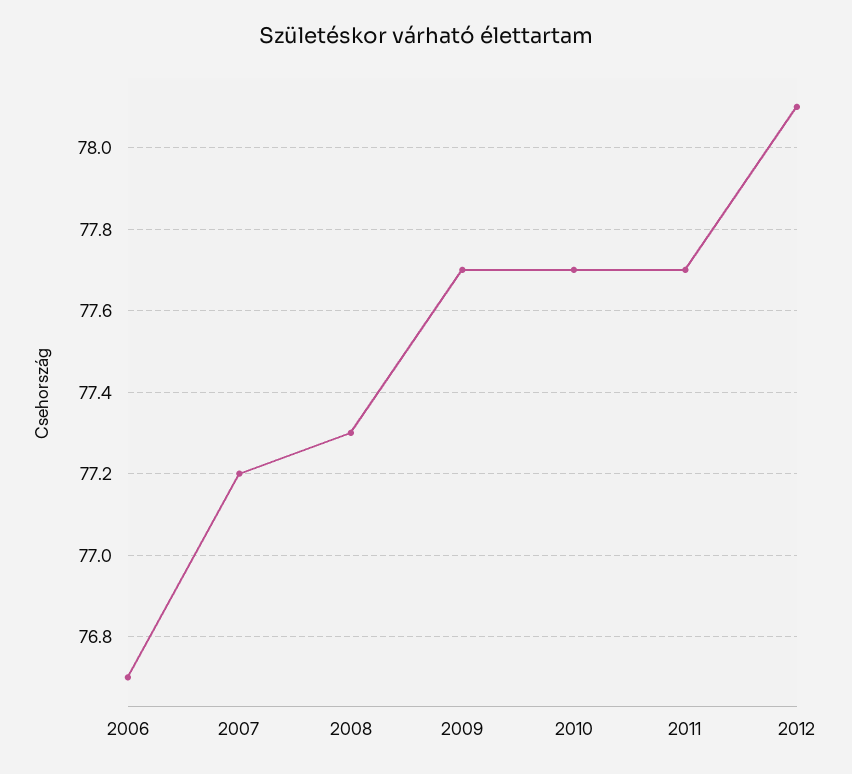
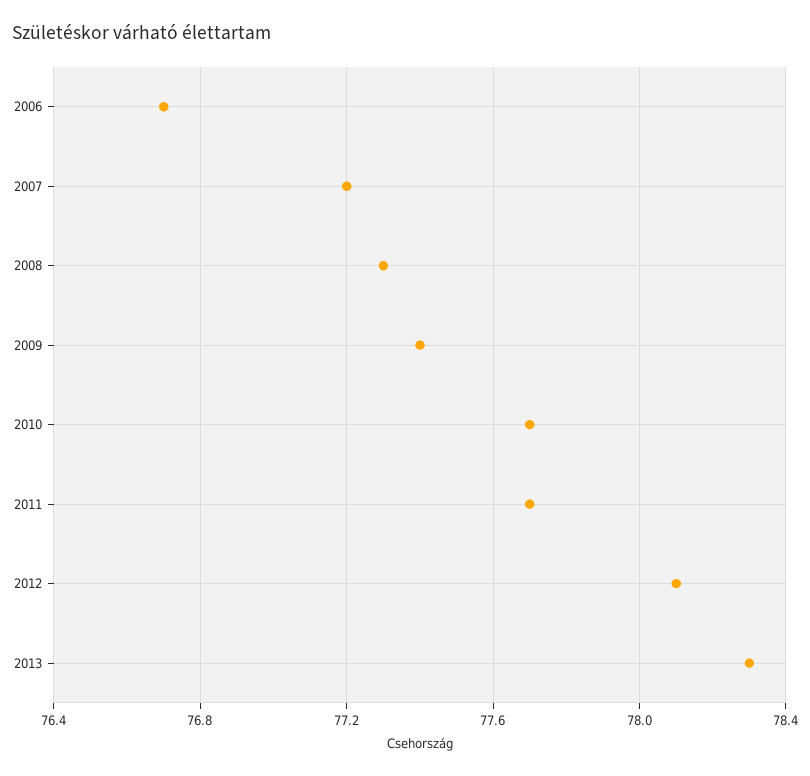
2009: 77.7 -> 77.4
2013: none -> 78.3

